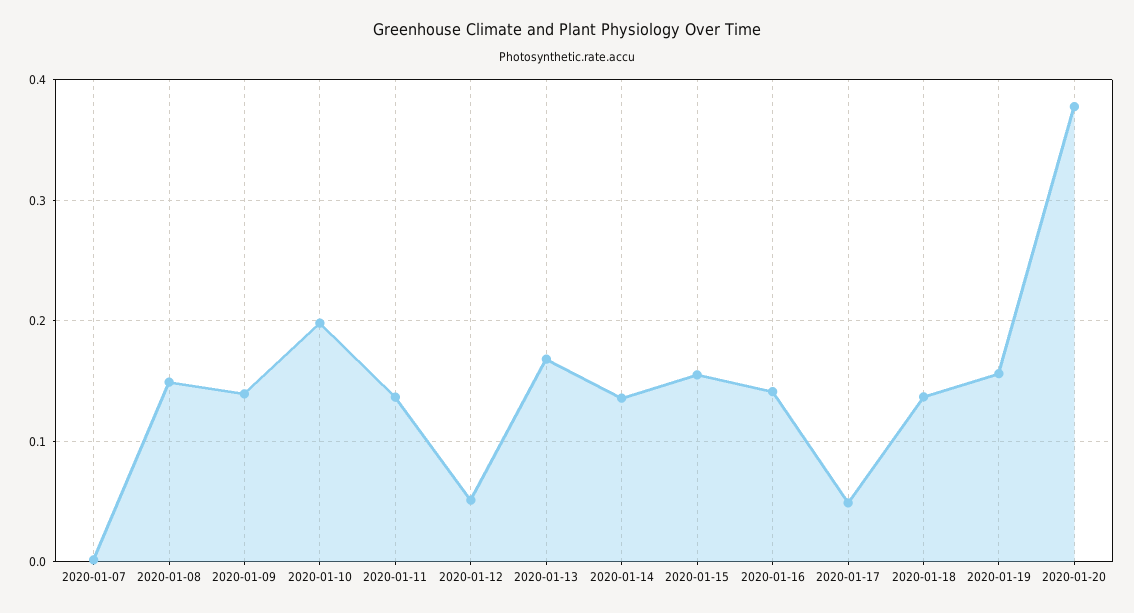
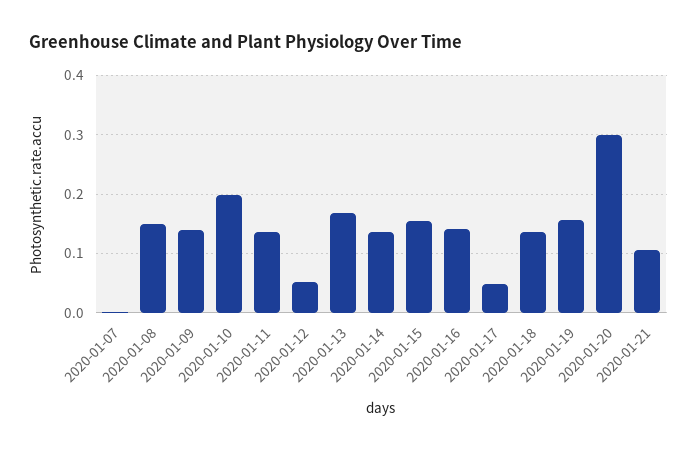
2020-01-20: 0.38 -> 0.3
2020-01-21: none -> 0.1

